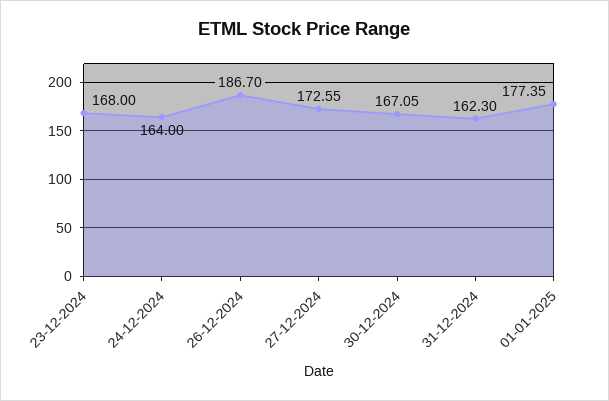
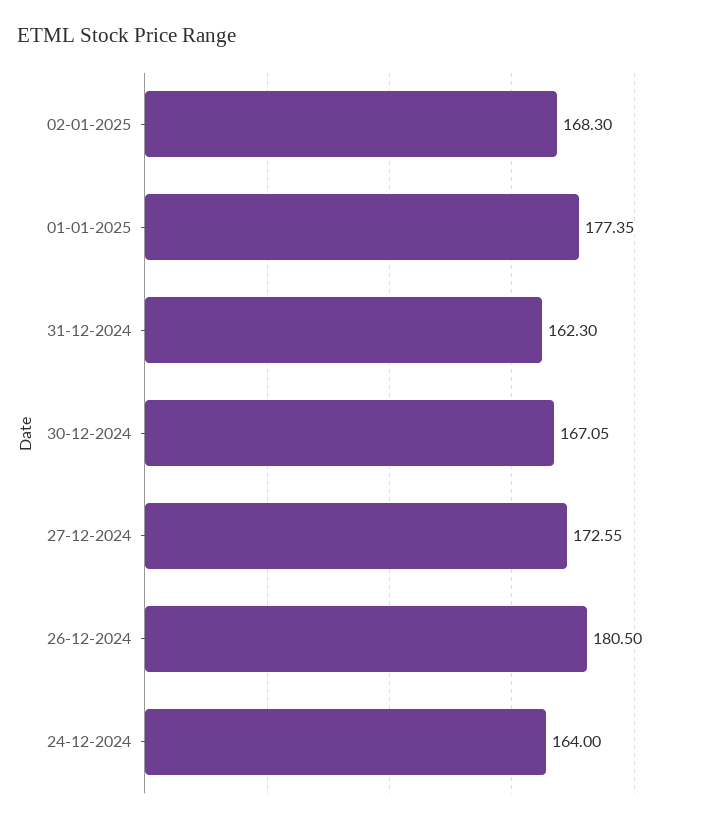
23-12-2024: 168 -> none
26-12-2024: 186.7 -> 180.5
02-01-2025: none -> 168.3

